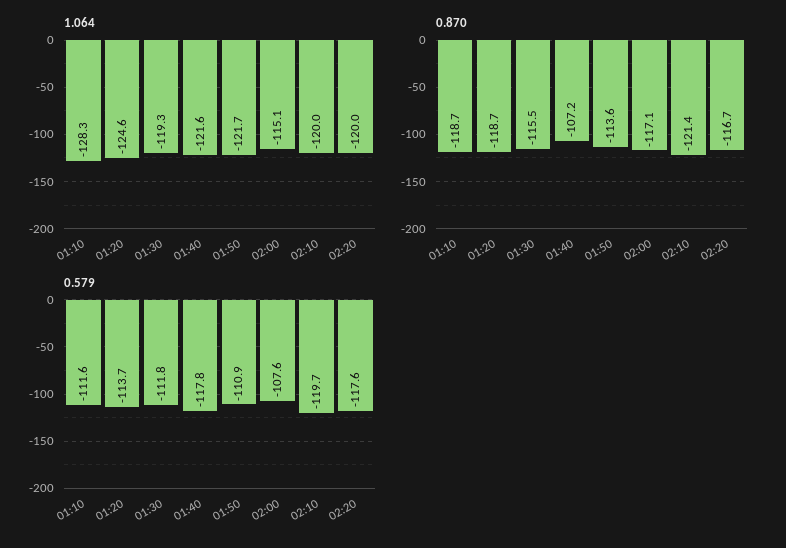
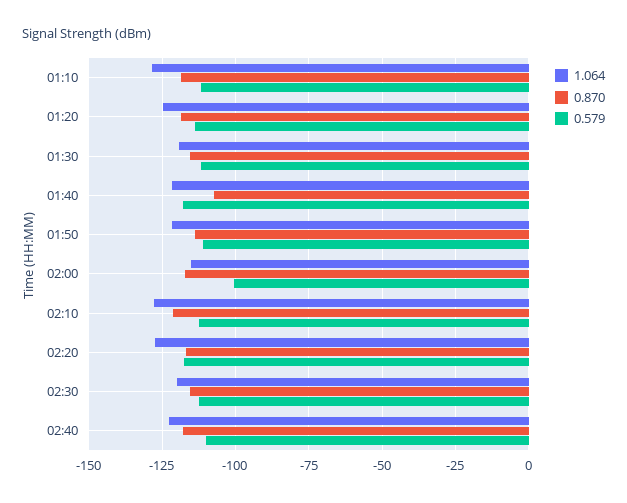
1.064, 02:10: -120 -> -127.5
1.064, 02:20: -120 -> -127.5
0.579, 02:00: -107.6 -> -100
0.579, 02:10: -119.7 -> -112.5
1.064, 02:30: none -> -120
0.870, 02:30: none -> -115
0.579, 02:30: none -> -112.5
1.064, 02:40: none -> -122.5
0.870, 02:40: none -> -117.5
0.579, 02:40: none -> -110

